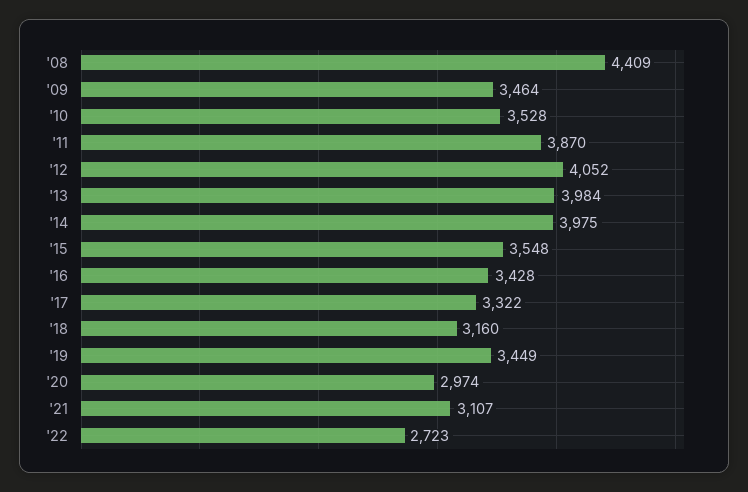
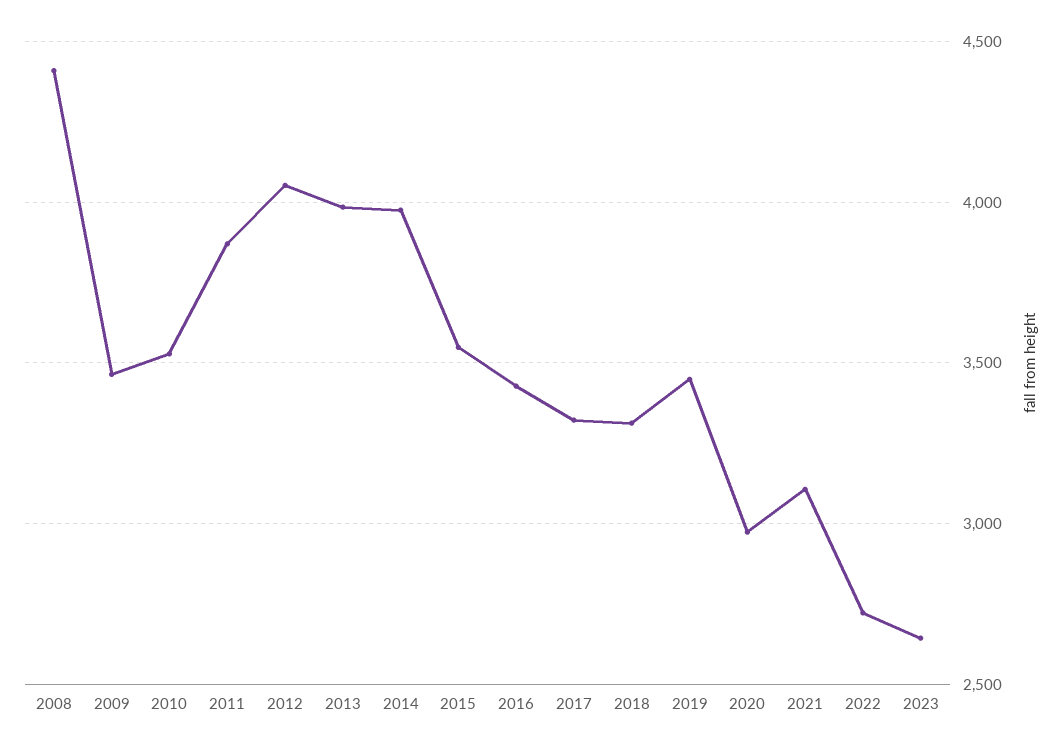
'18: 3160 -> 3300
2023: none -> 2650

